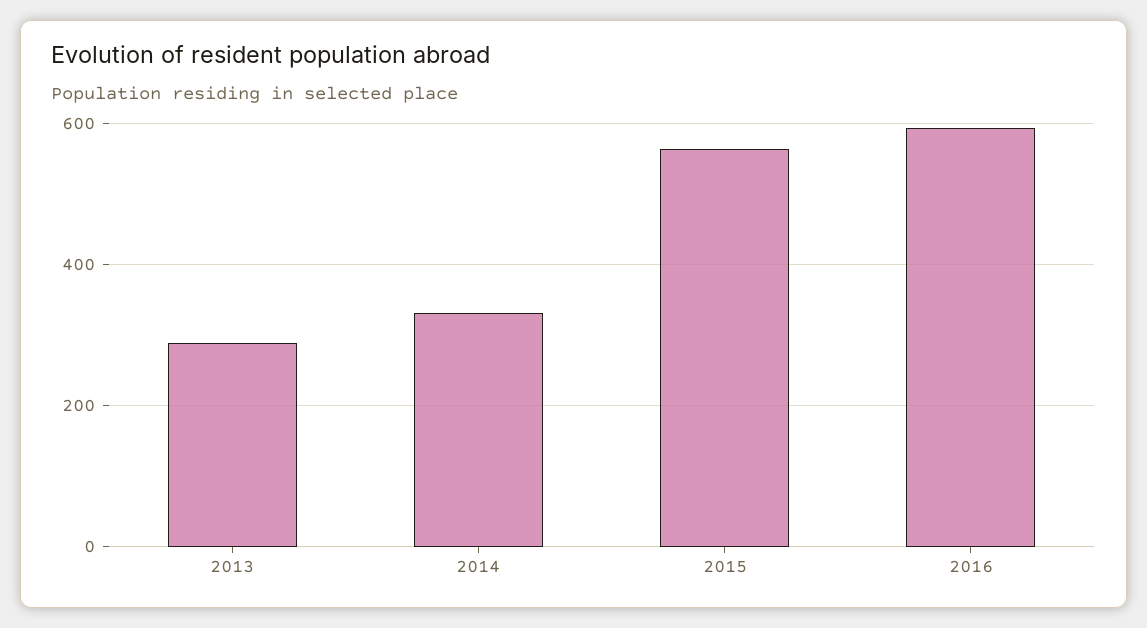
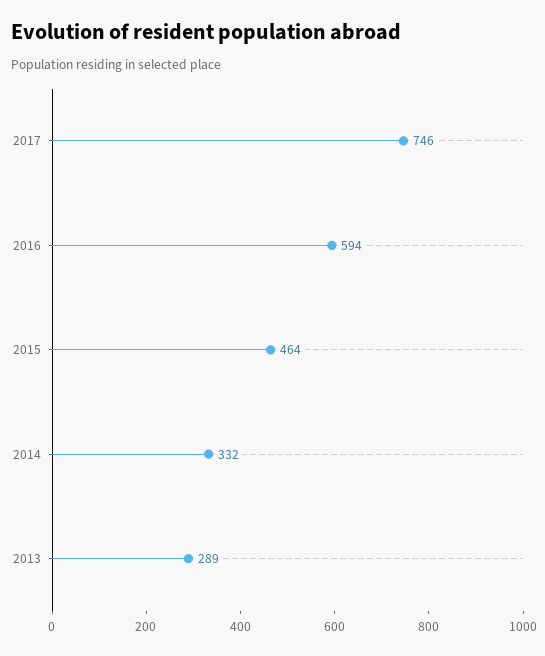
2015: 560 -> 464
2017: none -> 746

